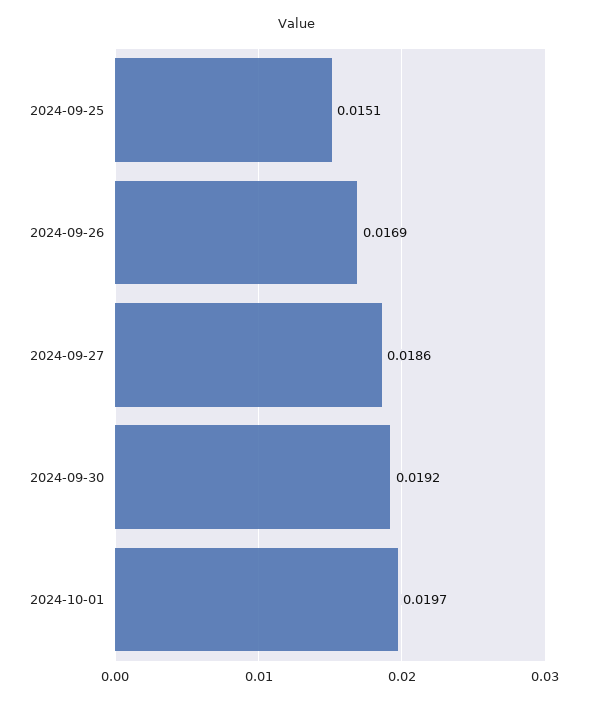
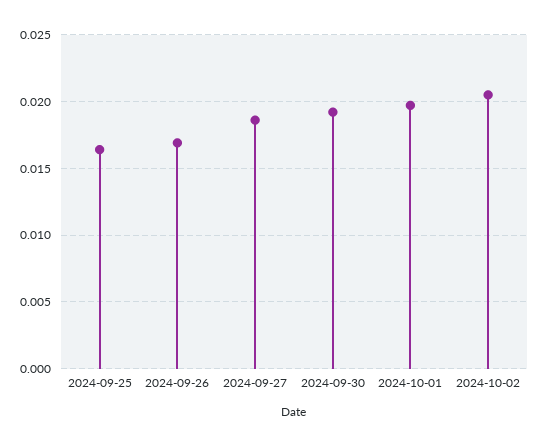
2024-09-25: 0.0151 -> 0.0165
2024-10-02: none -> 0.0205

